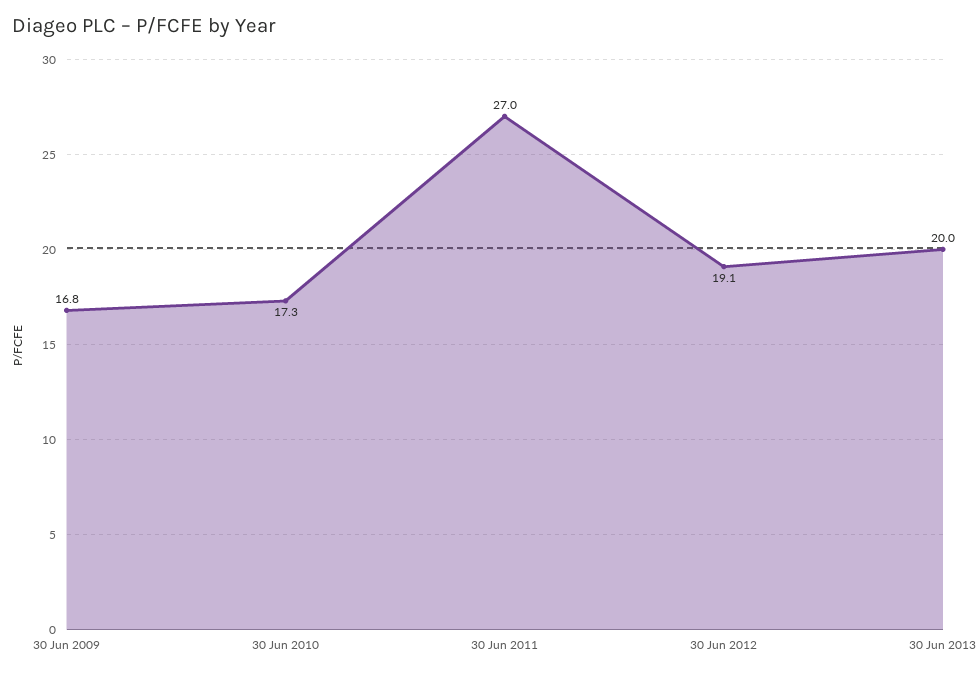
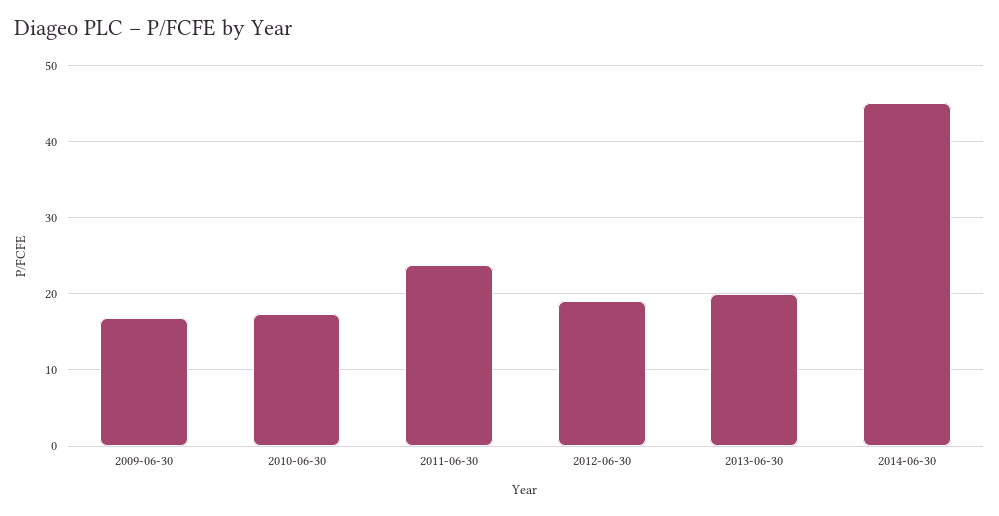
30 Jun 2011: 27 -> 24
2014-06-30: none -> 45

